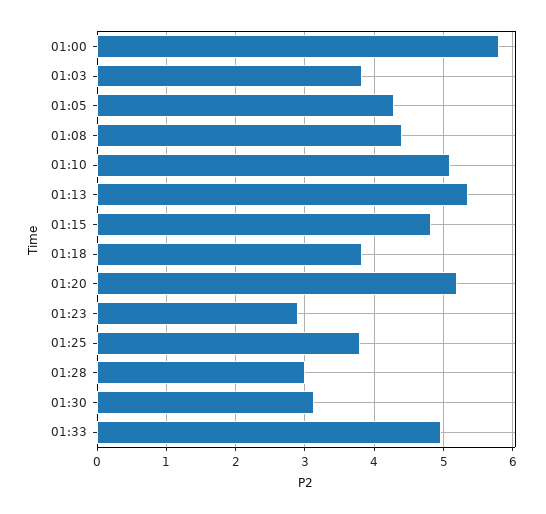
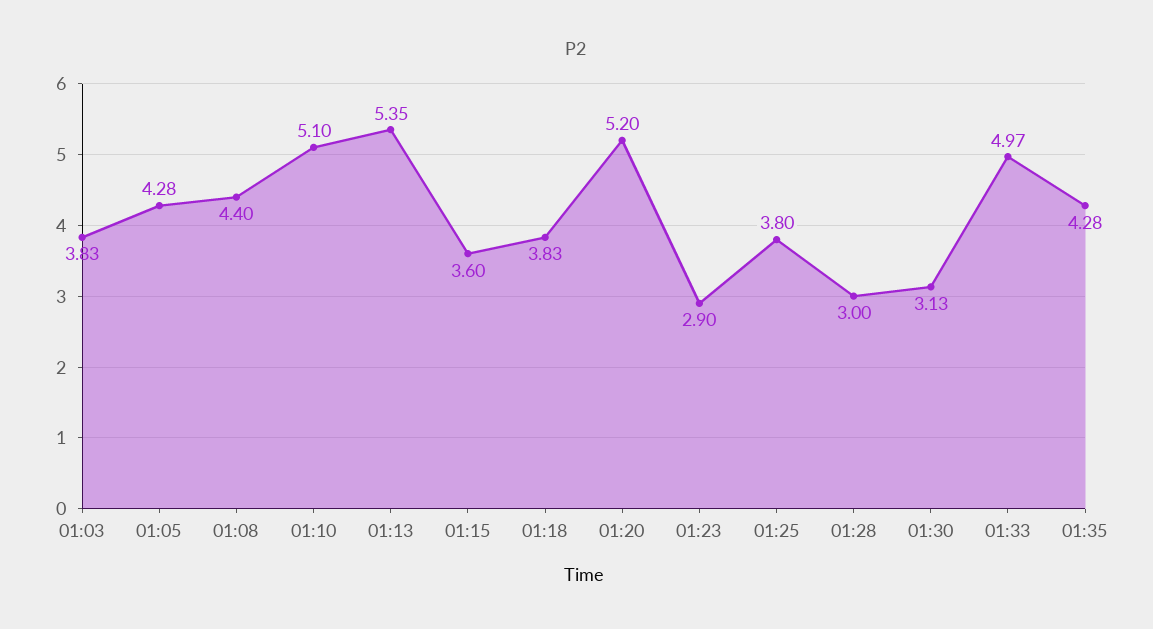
01:00: 5.8 -> none
01:15: 4.8 -> 3.6
01:35: none -> 4.28

